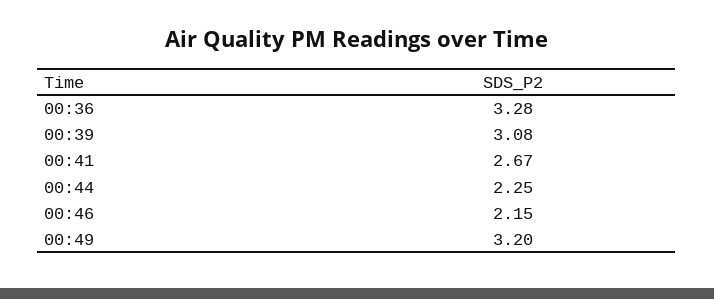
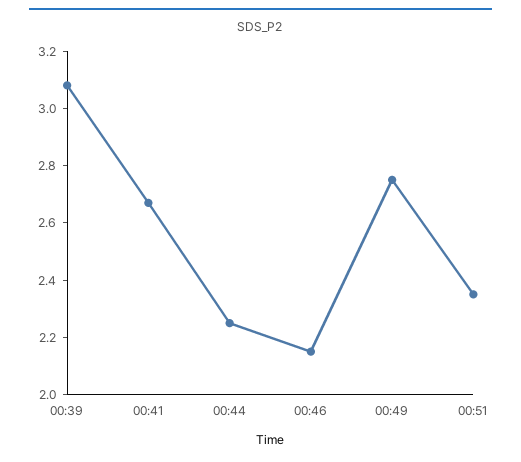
00:36: 3.28 -> none
00:49: 3.2 -> 2.75
00:51: none -> 2.35

